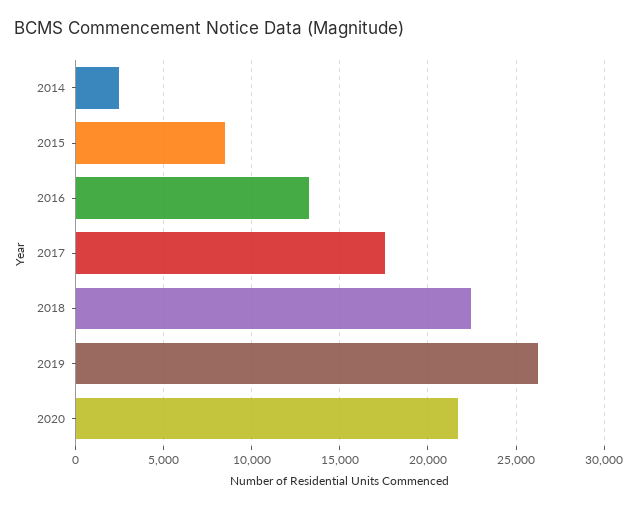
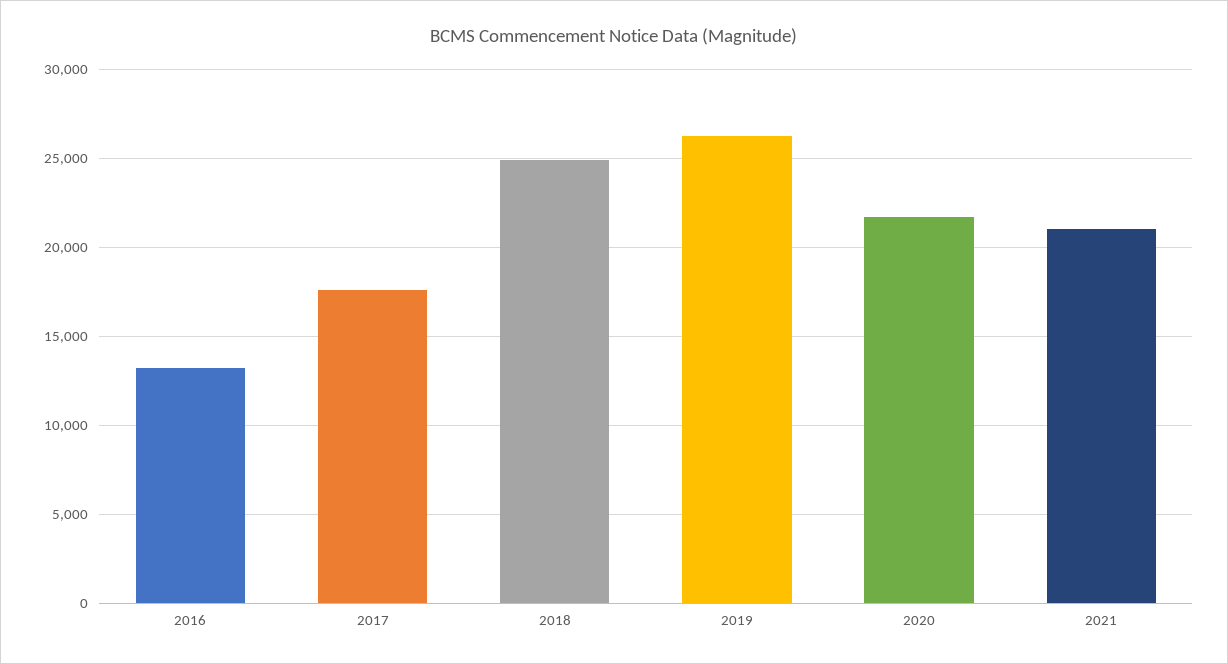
2014: 2500 -> none
2015: 8500 -> none
2018: 22500 -> 25000
2021: none -> 21000

